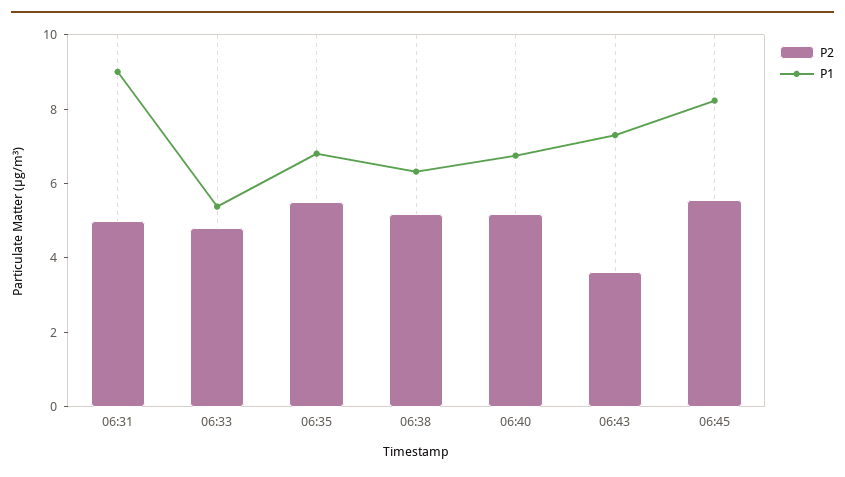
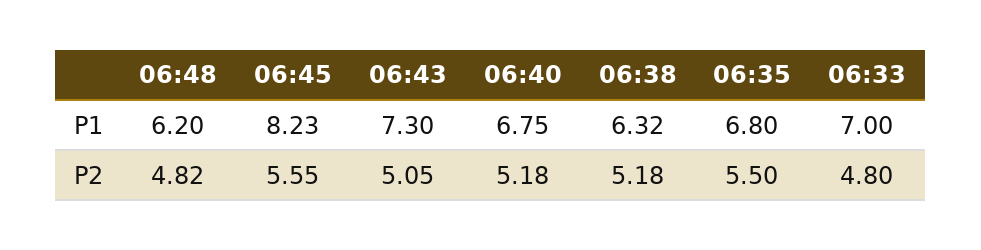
P2, 06:31: 5 -> none
P1, 06:31: 9 -> none
P1, 06:33: 5.5 -> 7
P2, 06:43: 3.5 -> 5.05
P1, 06:48: none -> 6.2
P2, 06:48: none -> 4.82

